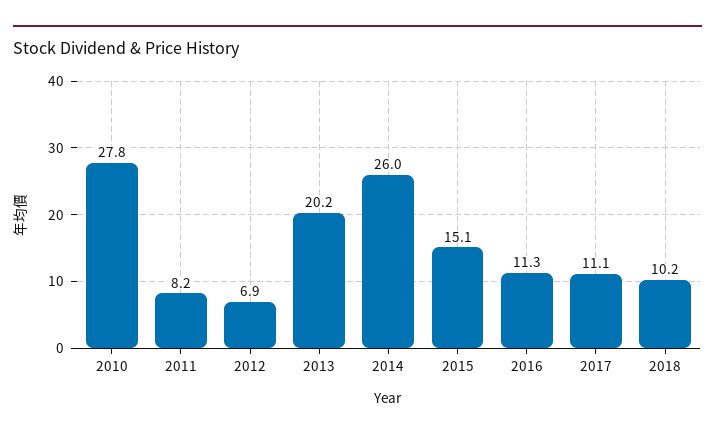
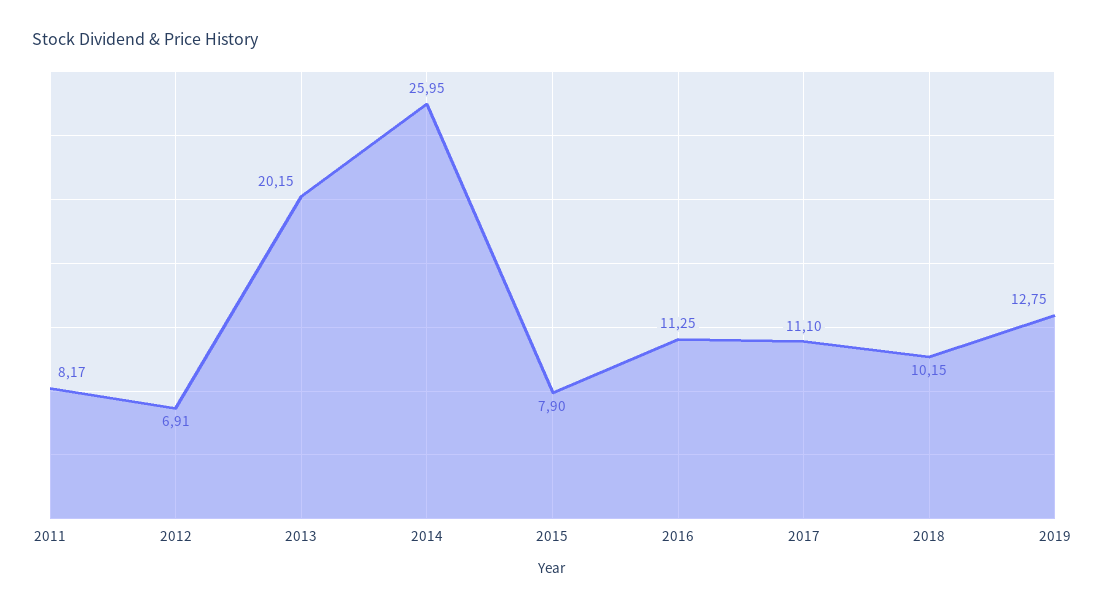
2010: 27.8 -> none
2015: 15.1 -> 7.9
2019: none -> 12.75

